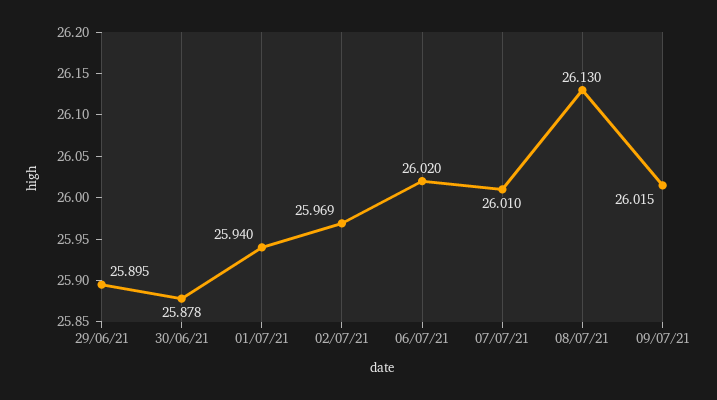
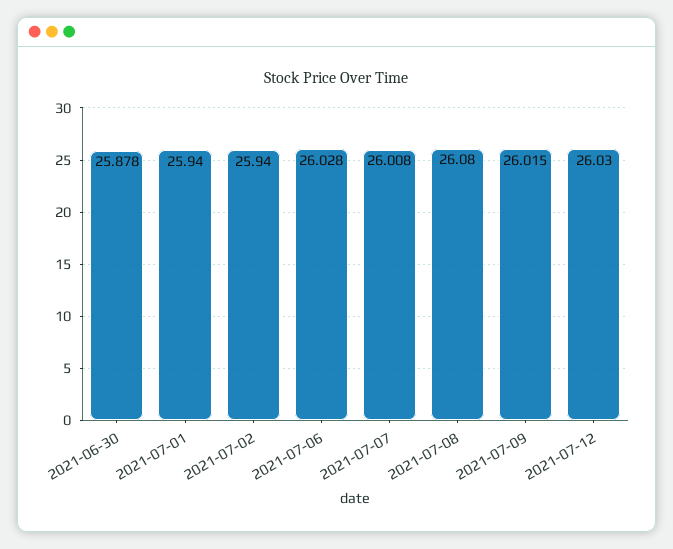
29/06/21: 25.895 -> none
02/07/21: 25.969 -> 25.94
06/07/21: 26.02 -> 26.028
07/07/21: 26.01 -> 26.008
08/07/21: 26.13 -> 26.08
2021-07-12: none -> 26.03

